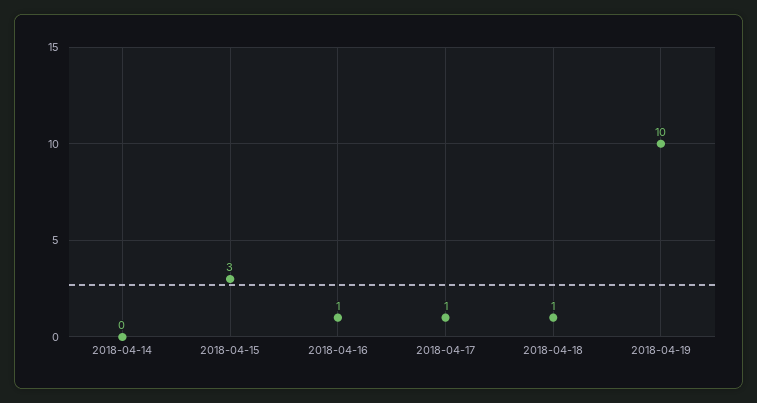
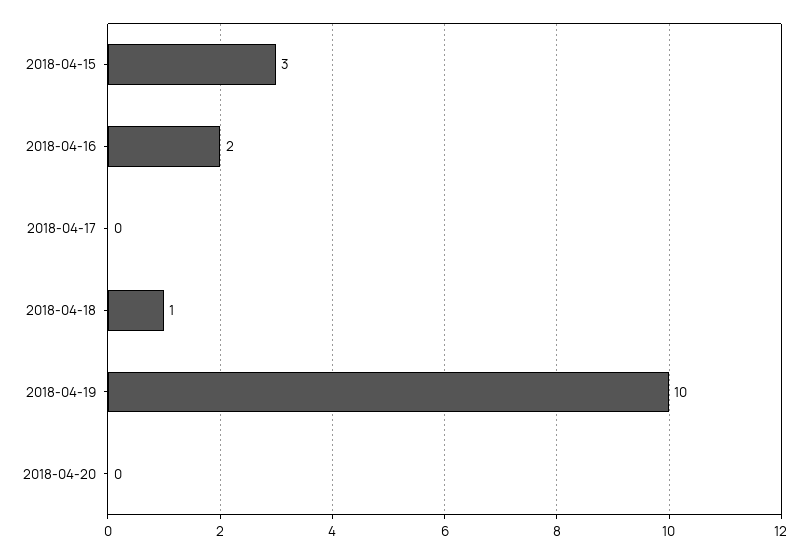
2018-04-14: 0 -> none
2018-04-16: 1 -> 2
2018-04-17: 1 -> 0
2018-04-20: none -> 0

